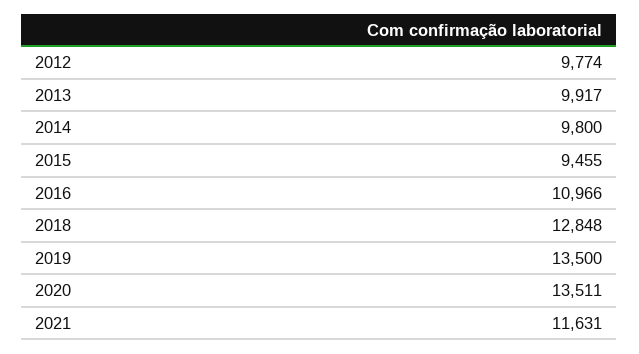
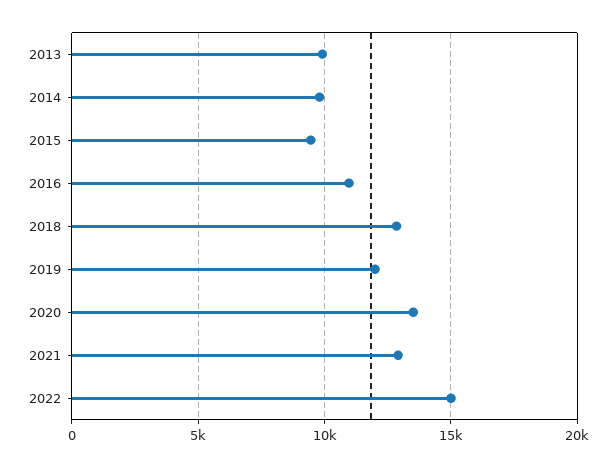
2012: 9774 -> none
2019: 13500 -> 12000
2021: 11631 -> 13000
2022: none -> 15000

